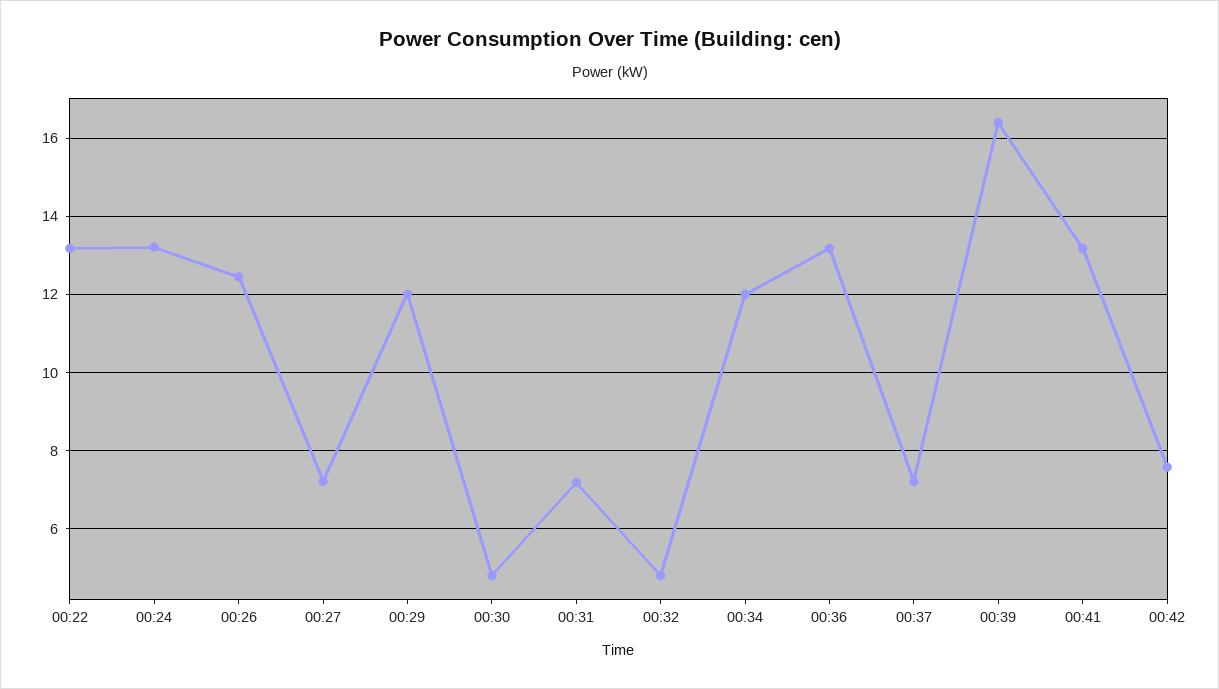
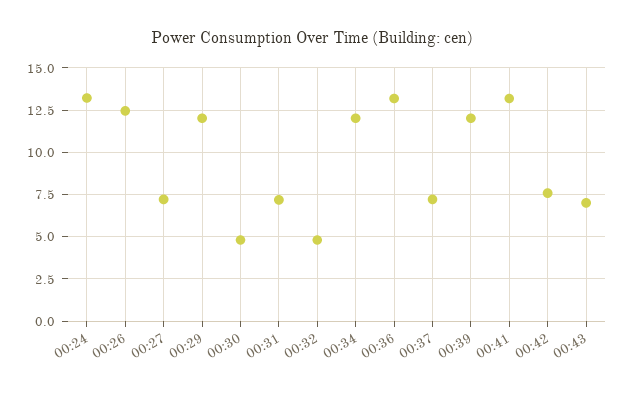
00:22: 13.2 -> none
00:39: 16.4 -> 12
00:43: none -> 7

